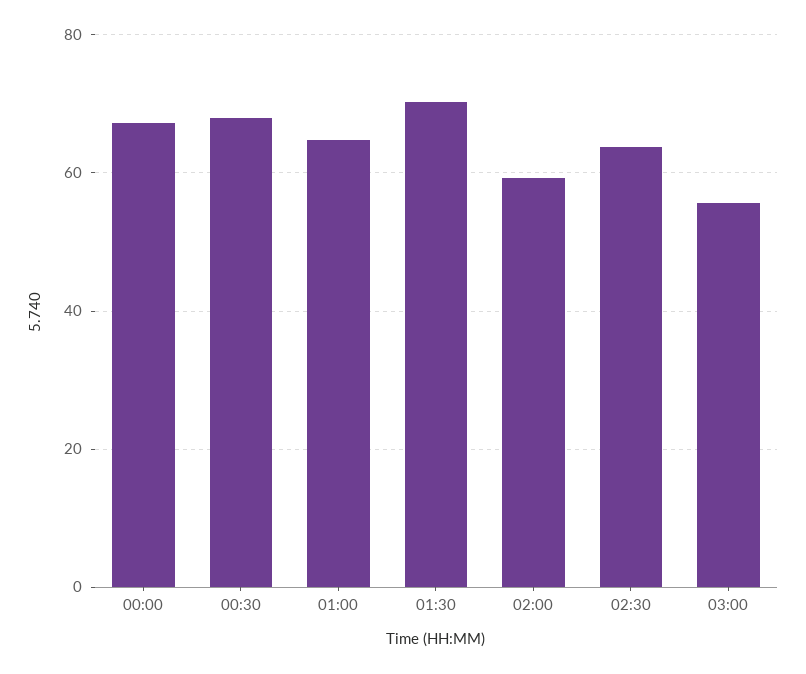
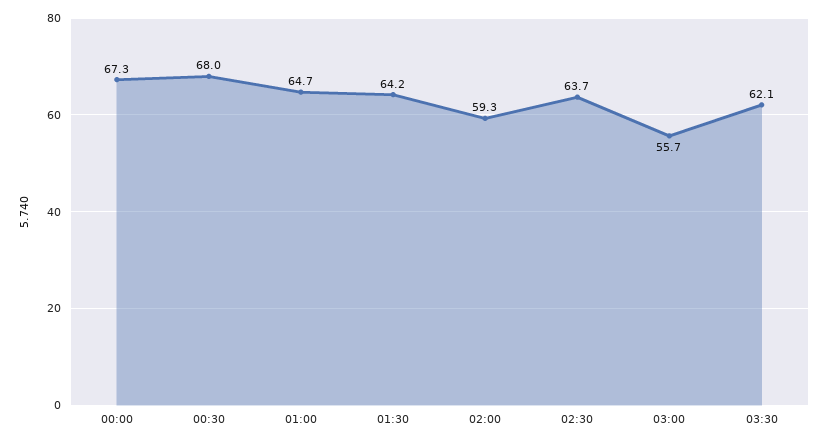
01:30: 70 -> 64.2
03:30: none -> 62.1

